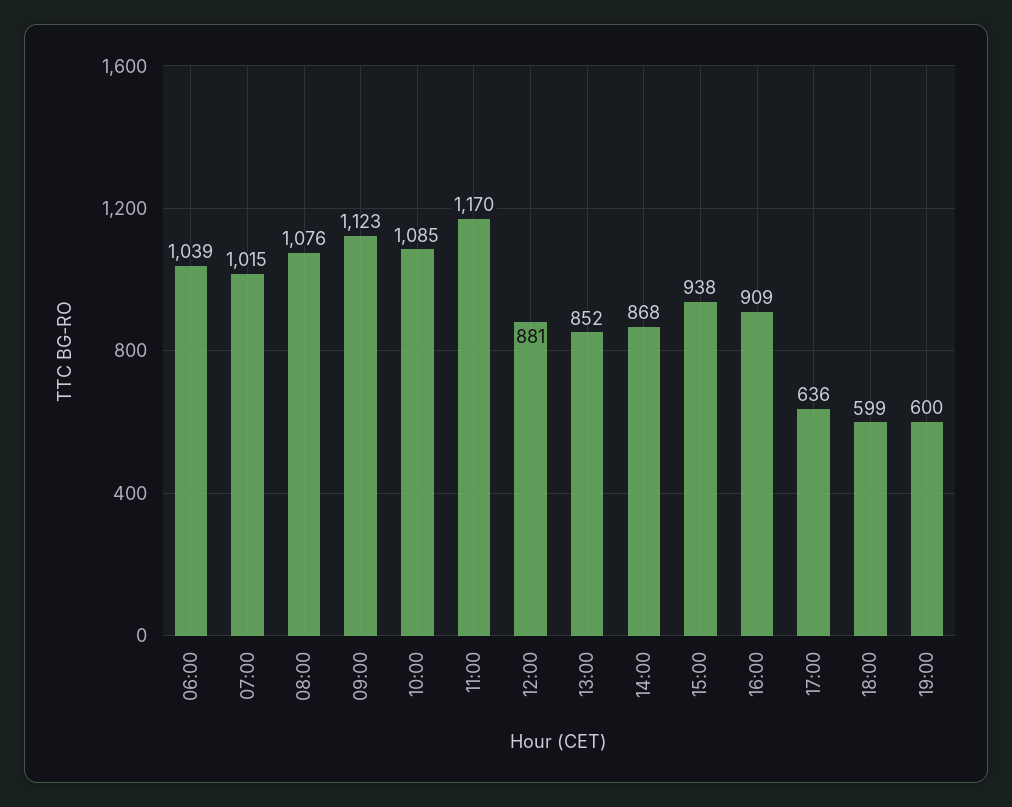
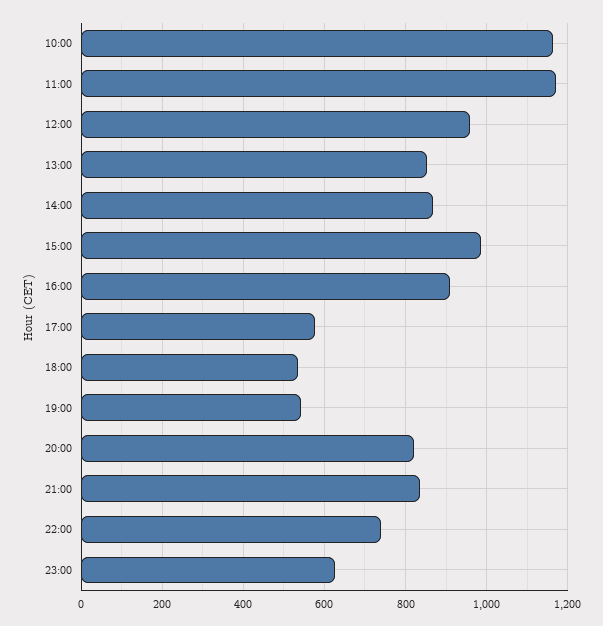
06:00: 1039 -> none
07:00: 1015 -> none
08:00: 1076 -> none
09:00: 1123 -> none
10:00: 1085 -> 1160
12:00: 881 -> 960
15:00: 938 -> 980
17:00: 636 -> 580
18:00: 599 -> 540
19:00: 600 -> 540
20:00: none -> 820
21:00: none -> 840
22:00: none -> 740
23:00: none -> 620

